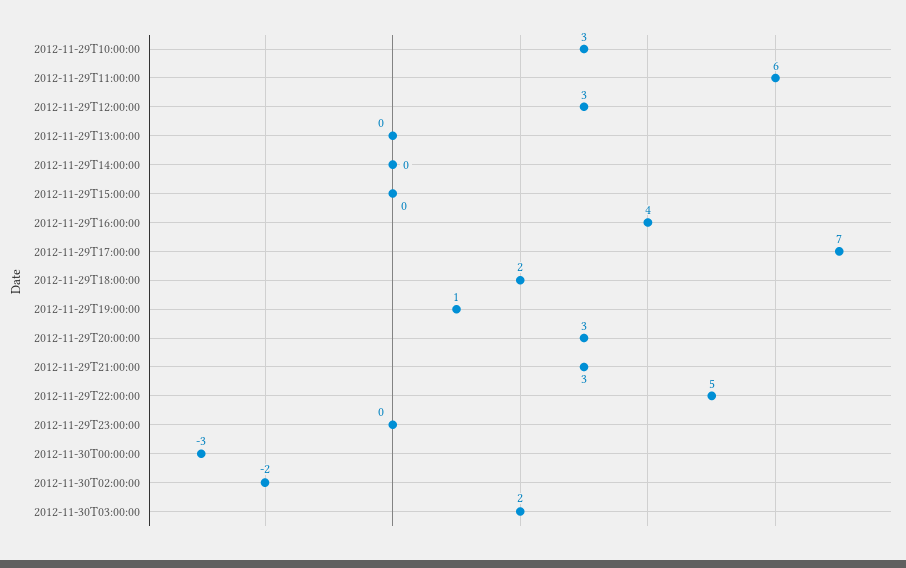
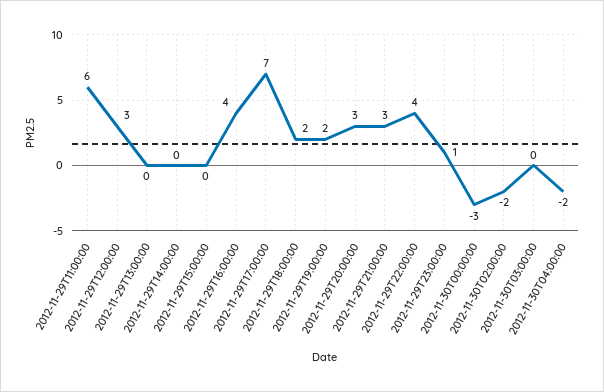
2012-11-29T10:00:00: 3 -> none
2012-11-29T19:00:00: 1 -> 2
2012-11-29T22:00:00: 5 -> 4
2012-11-29T23:00:00: 0 -> 1
2012-11-30T03:00:00: 2 -> 0
2012-11-30T04:00:00: none -> -2

